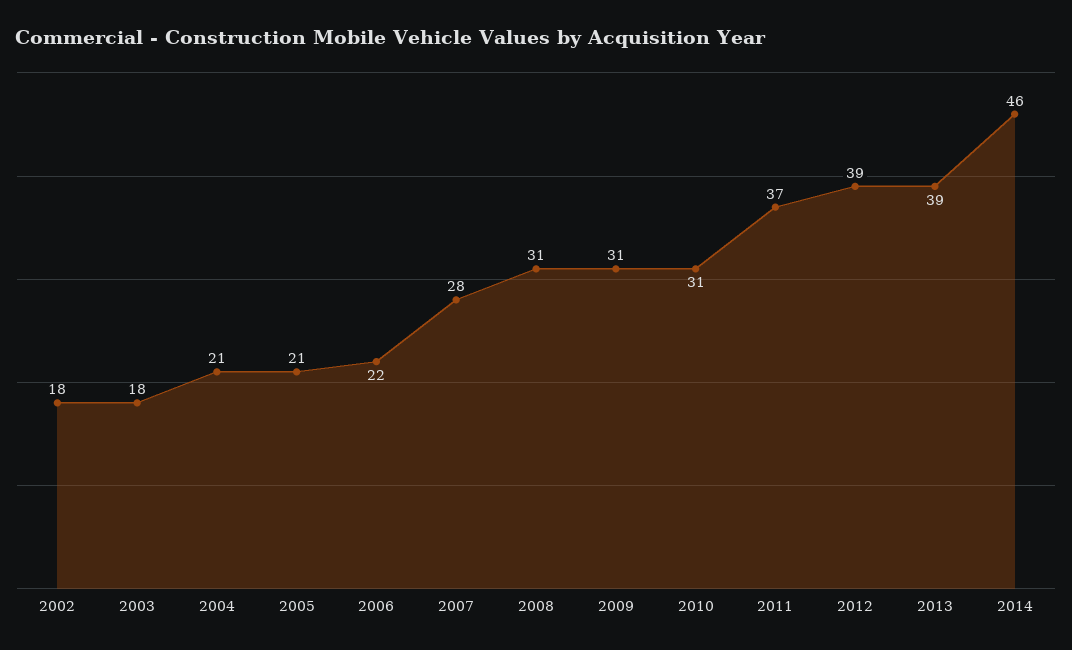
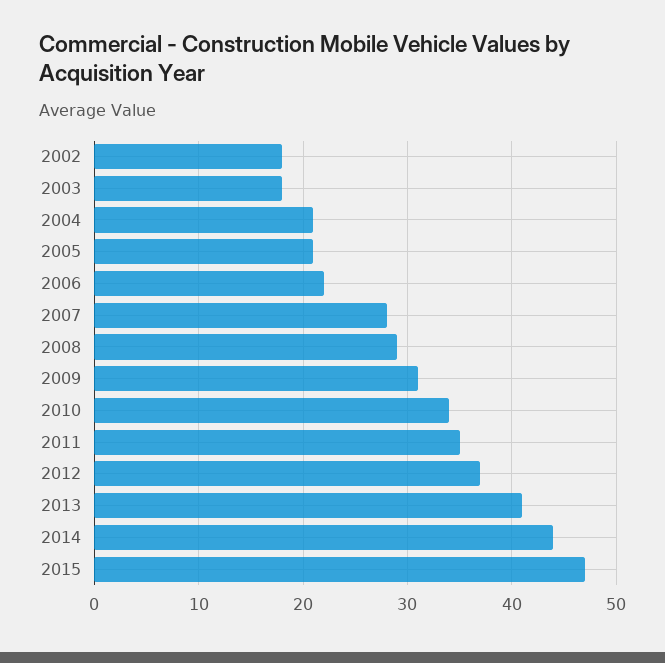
2008: 31 -> 29
2010: 31 -> 34
2011: 37 -> 35
2012: 39 -> 37
2013: 39 -> 41
2014: 46 -> 44
2015: none -> 47

